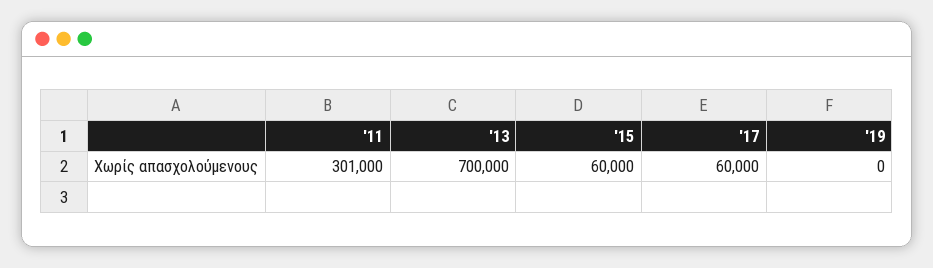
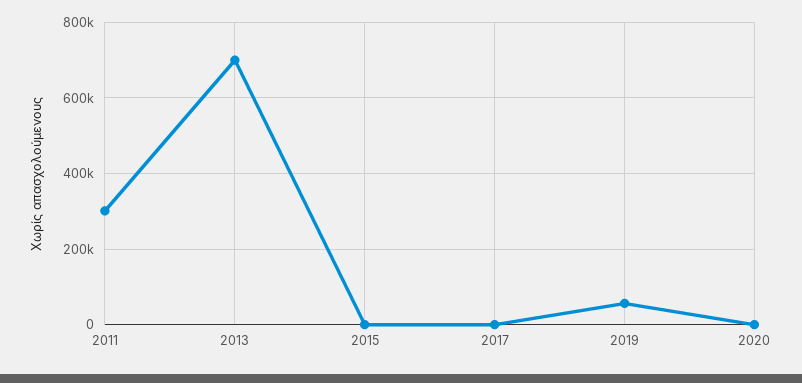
'15: 60000 -> 0
'17: 60000 -> 0
'19: 0 -> 60000
2020: none -> 0

